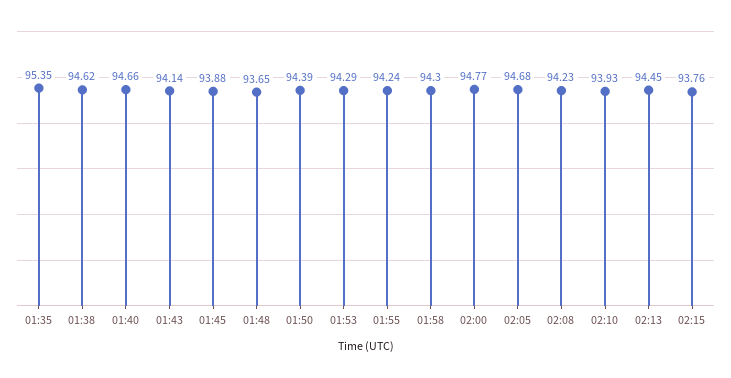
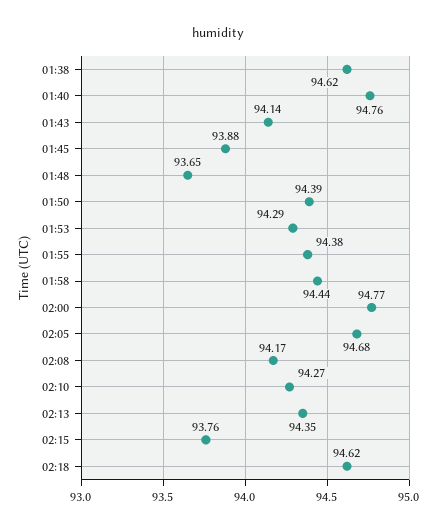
01:35: 95.35 -> none
01:40: 94.66 -> 94.76
01:55: 94.24 -> 94.38
01:58: 94.3 -> 94.44
02:08: 94.23 -> 94.17
02:10: 93.93 -> 94.27
02:13: 94.45 -> 94.35
02:18: none -> 94.62

